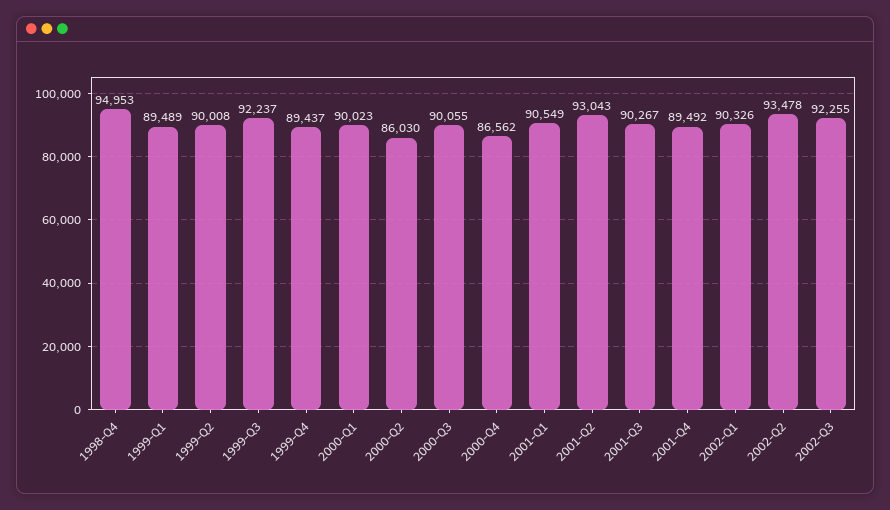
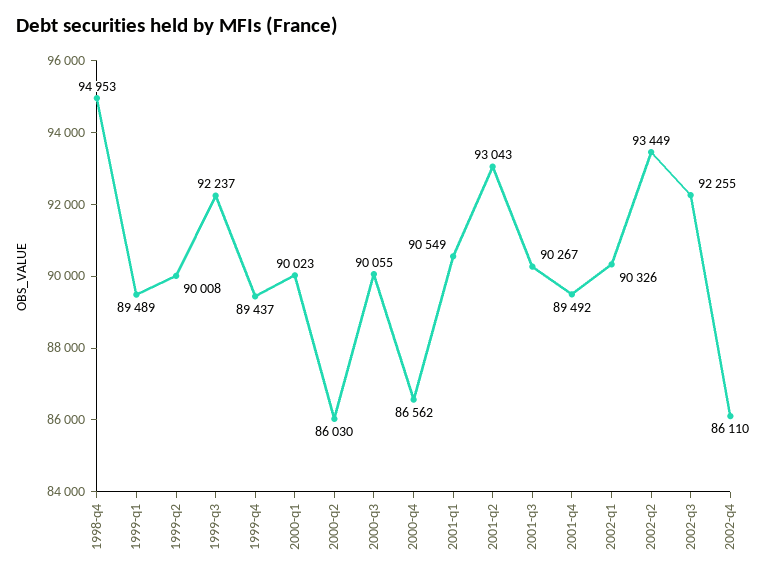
2002-Q2: 93478 -> 93449
2002-q4: none -> 86110

